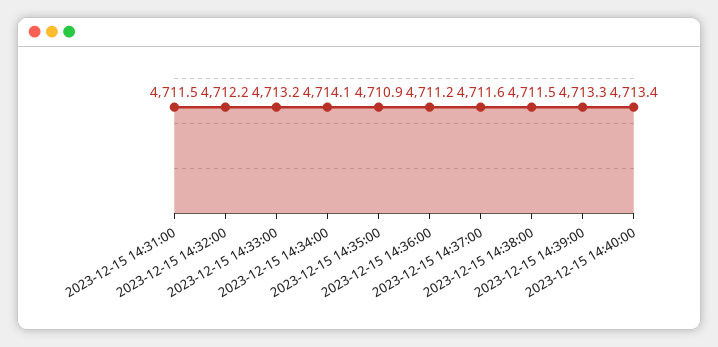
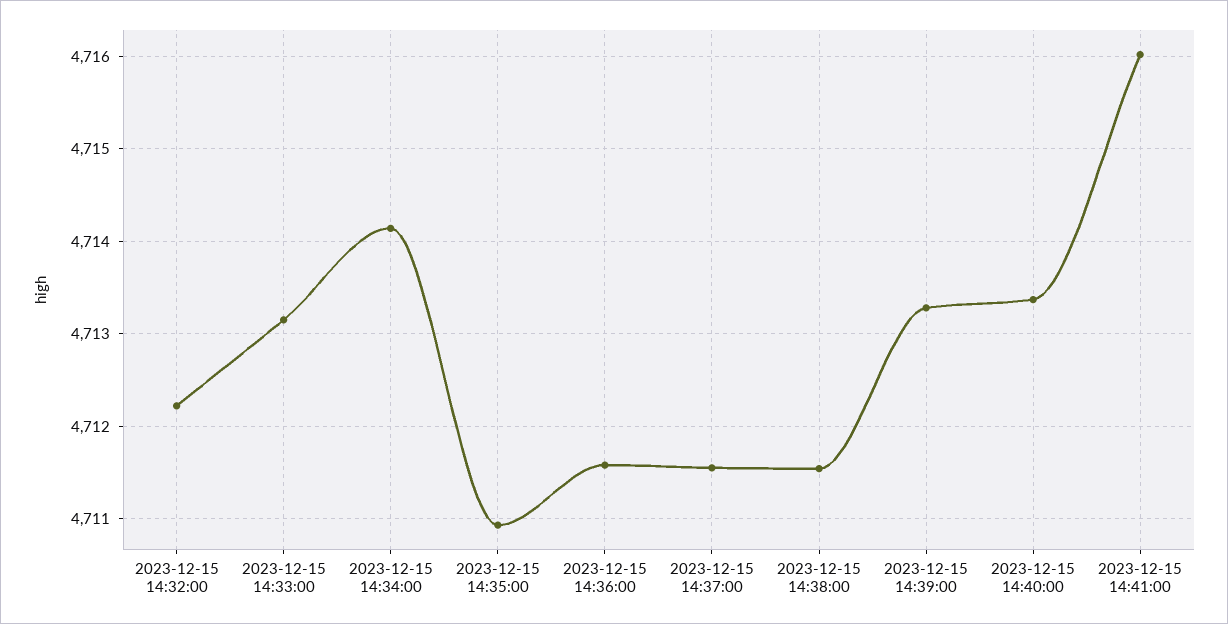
2023-12-15 14:31:00: 4711.5 -> none
2023-12-15 14:36:00: 4711.2 -> 4711.6
2023-12-15 14:41:00: none -> 4716

